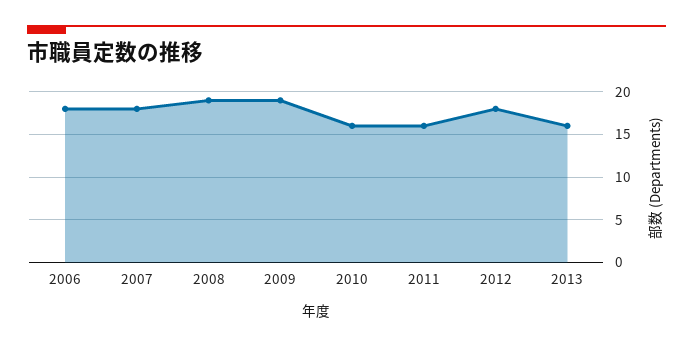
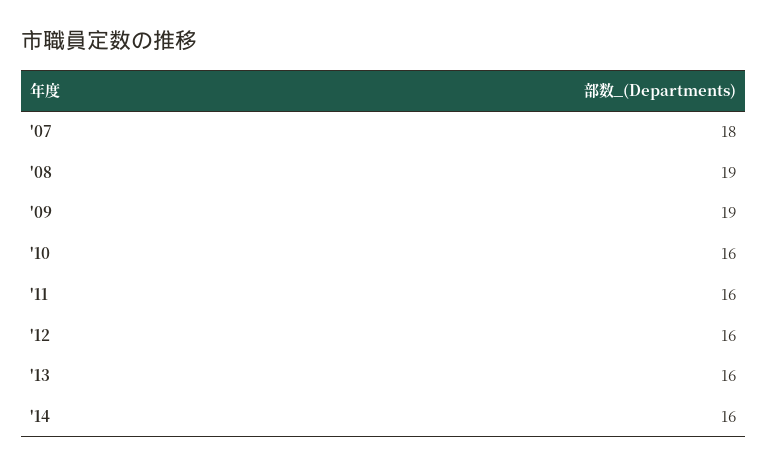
2006: 18 -> none
2012: 18 -> 16
'14: none -> 16

